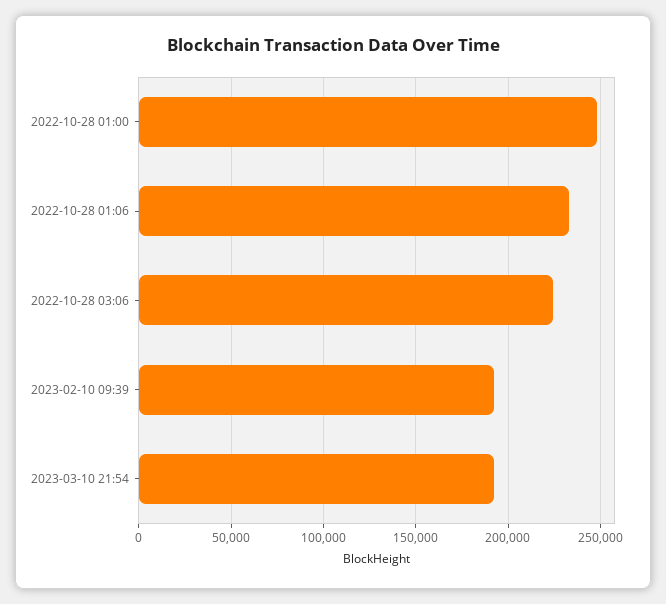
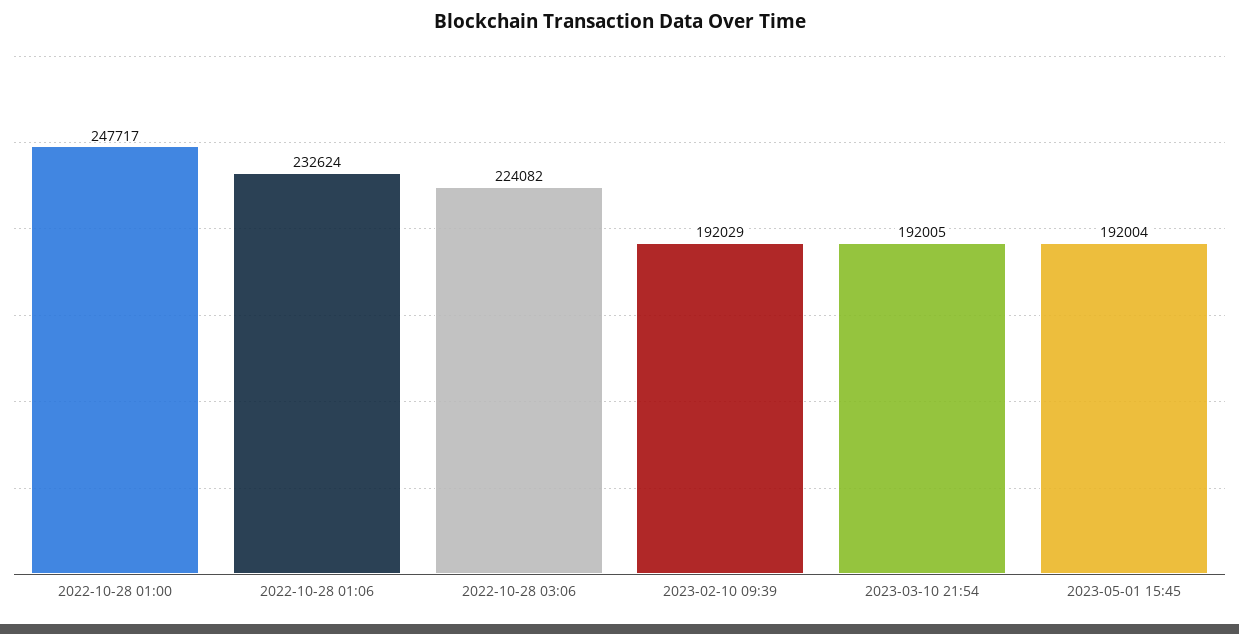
2023-05-01 15:45: none -> 192004

